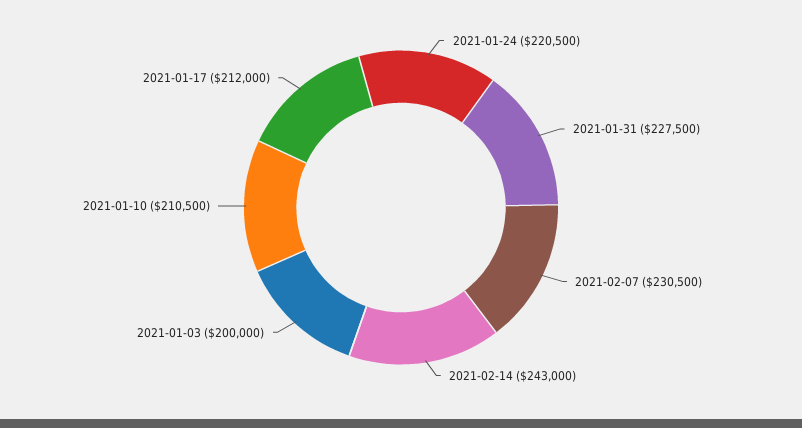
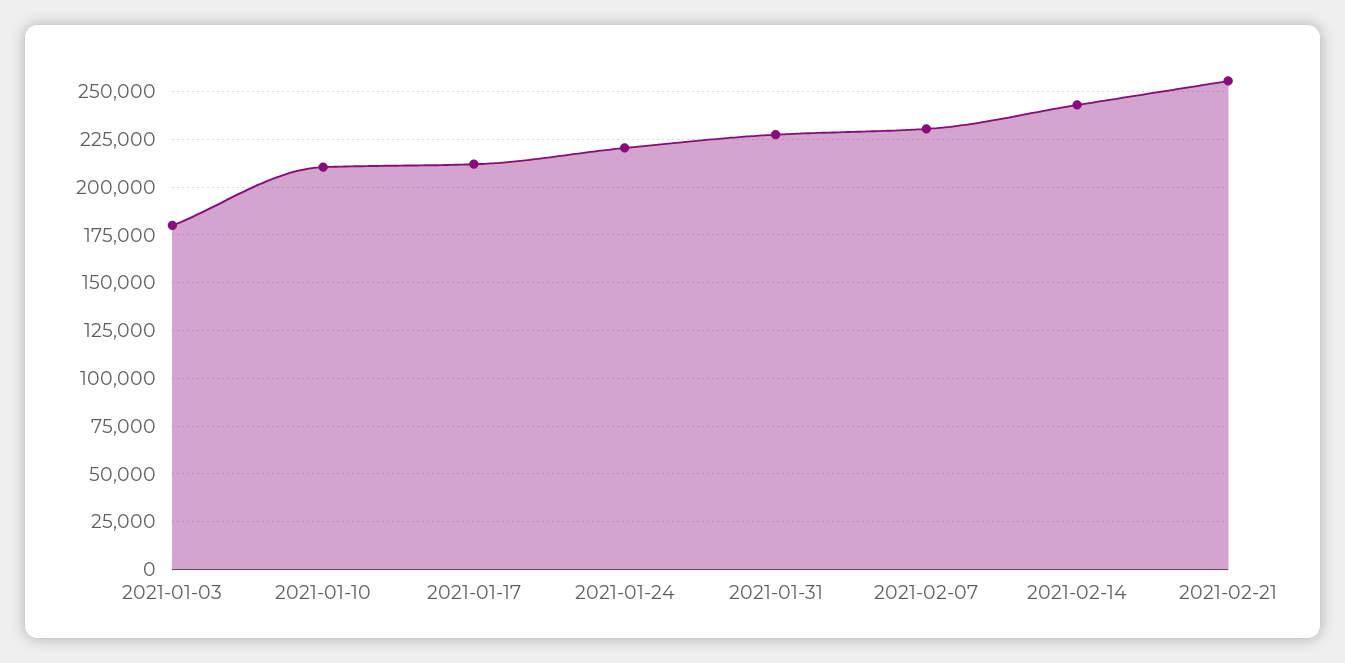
2021-01-03: 200000 -> 180000
2021-02-21: none -> 255000

